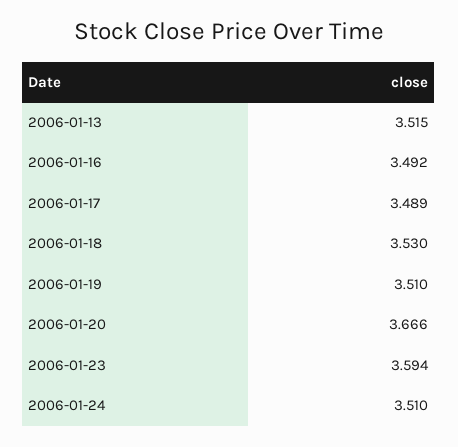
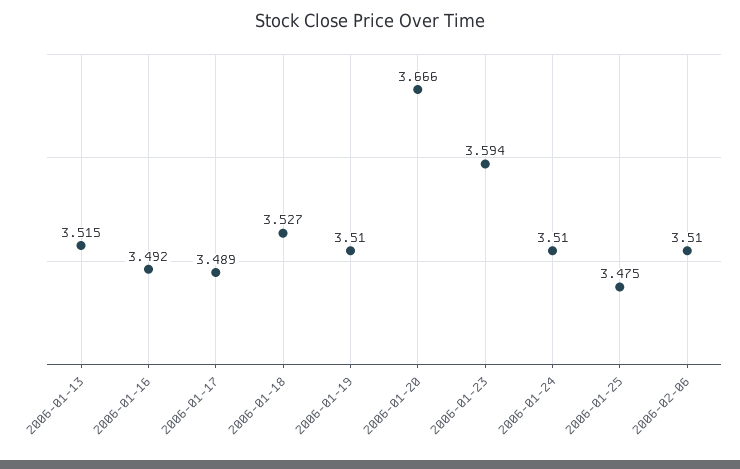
2006-01-18: 3.53 -> 3.527
2006-01-25: none -> 3.475
2006-02-06: none -> 3.51

